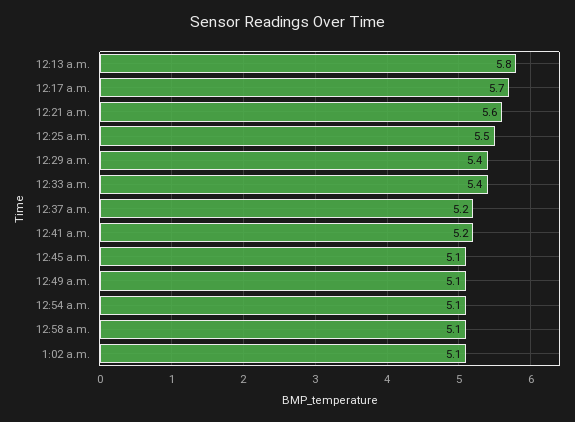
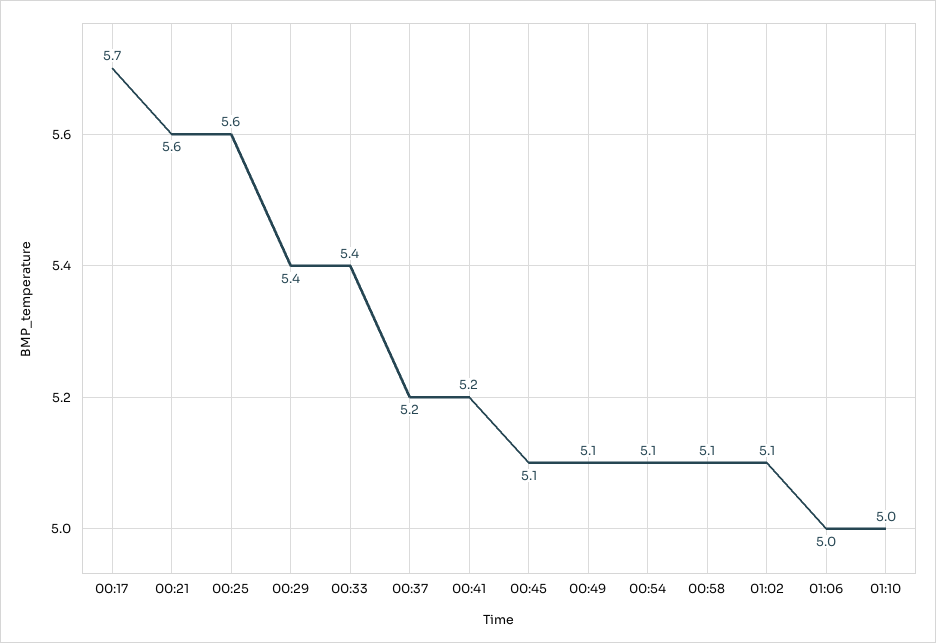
12:13 a.m.: 5.8 -> none
12:25 a.m.: 5.5 -> 5.6
01:06: none -> 5
01:10: none -> 5

